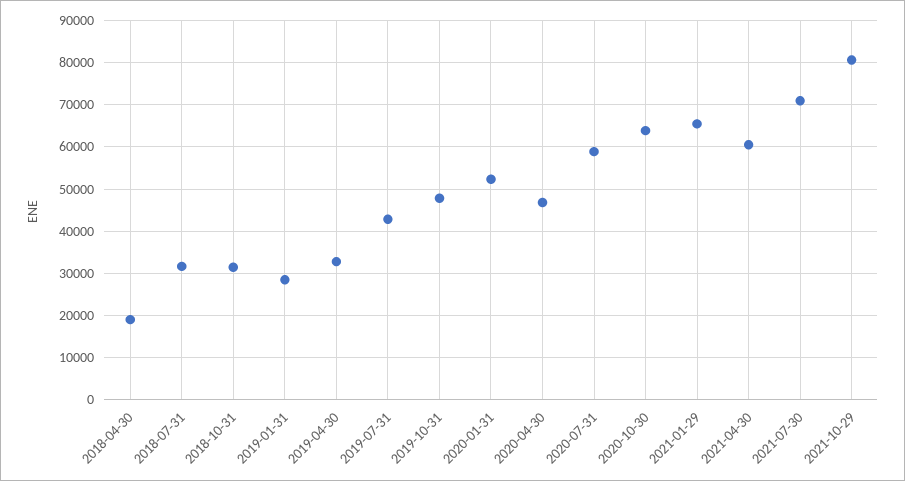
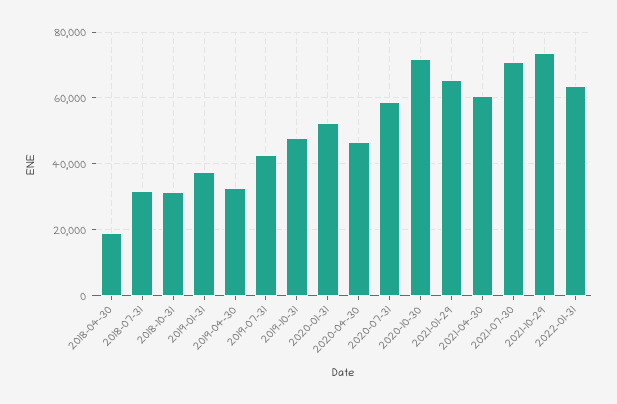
2019-01-31: 28000 -> 38000
2020-10-30: 64000 -> 72000
2021-10-29: 80000 -> 74000
2022-01-31: none -> 64000

